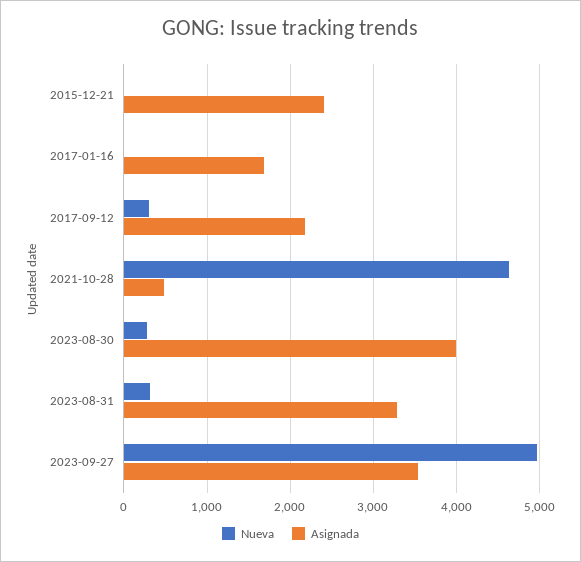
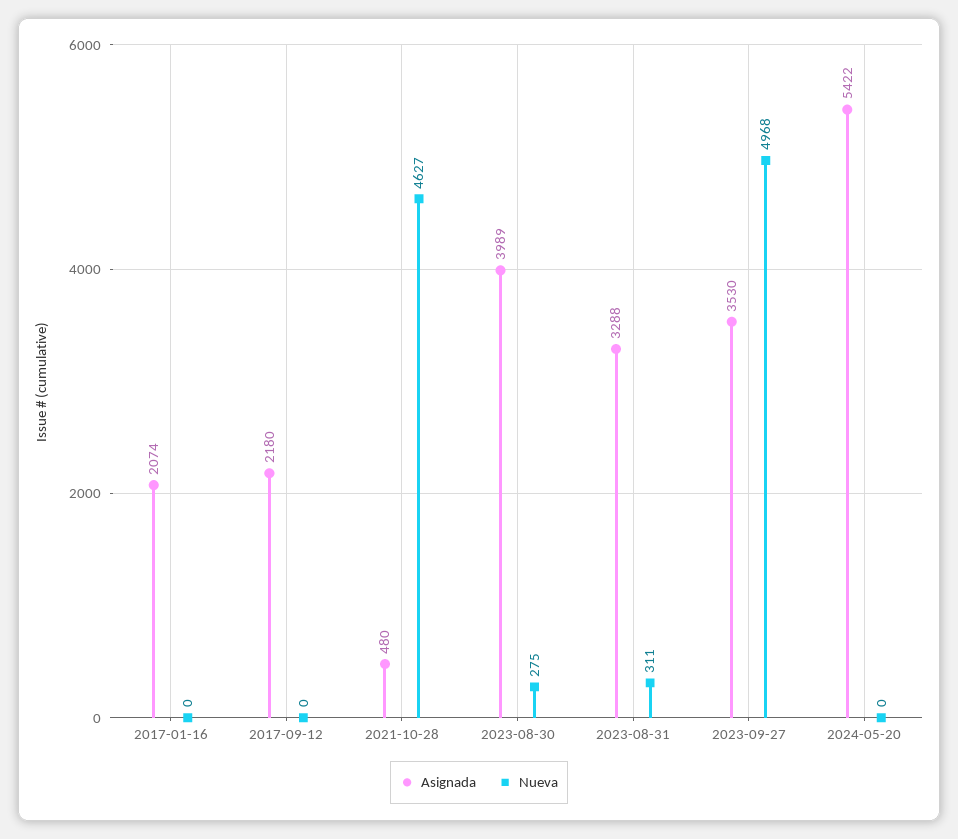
Nueva, 2015-12-21: 0 -> none
Asignada, 2015-12-21: 2400 -> none
Asignada, 2017-01-16: 1700 -> 2074
Nueva, 2017-09-12: 300 -> 0
Asignada, 2024-05-20: none -> 5422
Nueva, 2024-05-20: none -> 0

